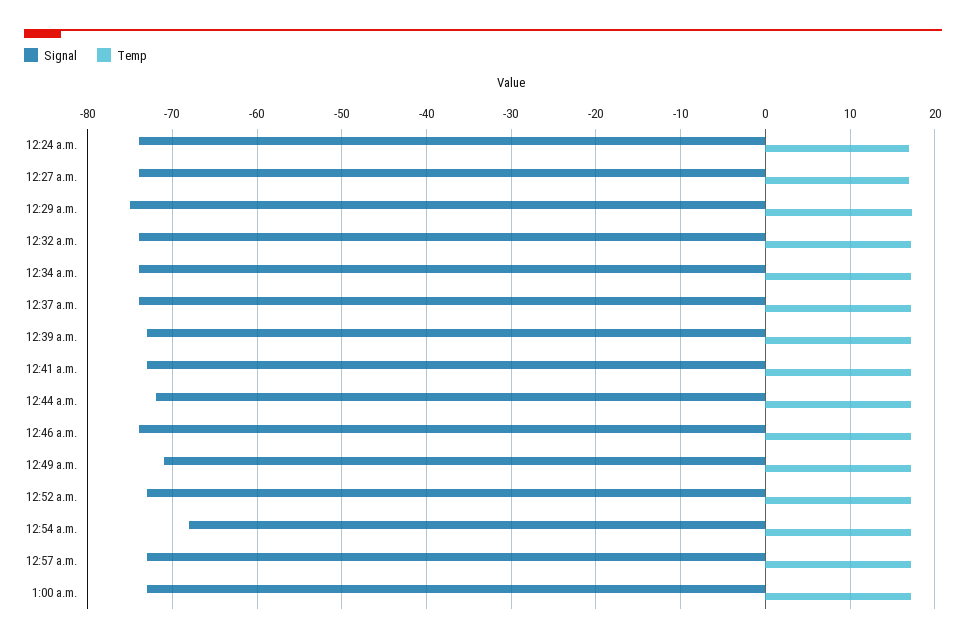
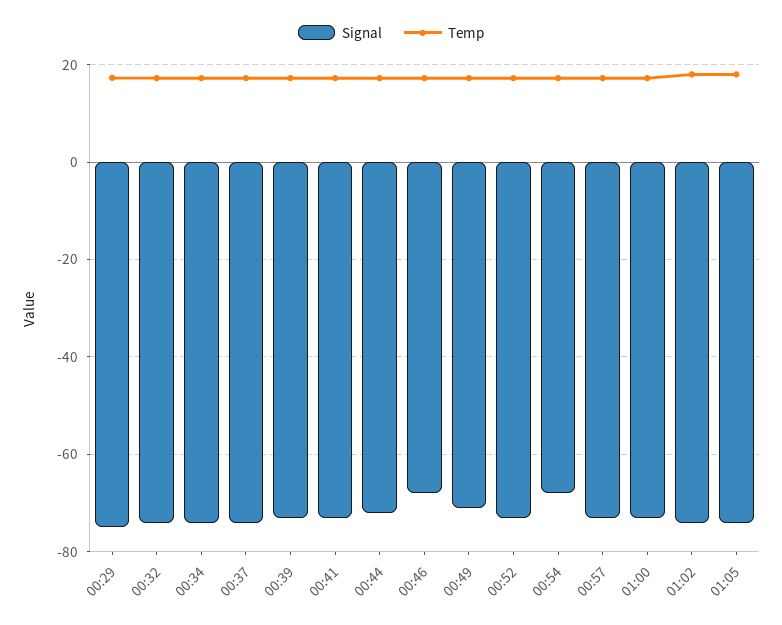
Signal, 12:24 a.m.: -74 -> none
Temp, 12:24 a.m.: 17 -> none
Signal, 12:27 a.m.: -74 -> none
Temp, 12:27 a.m.: 17 -> none
Signal, 12:46 a.m.: -74 -> -68
Signal, 01:02: none -> -74
Temp, 01:02: none -> 18
Signal, 01:05: none -> -74
Temp, 01:05: none -> 18

